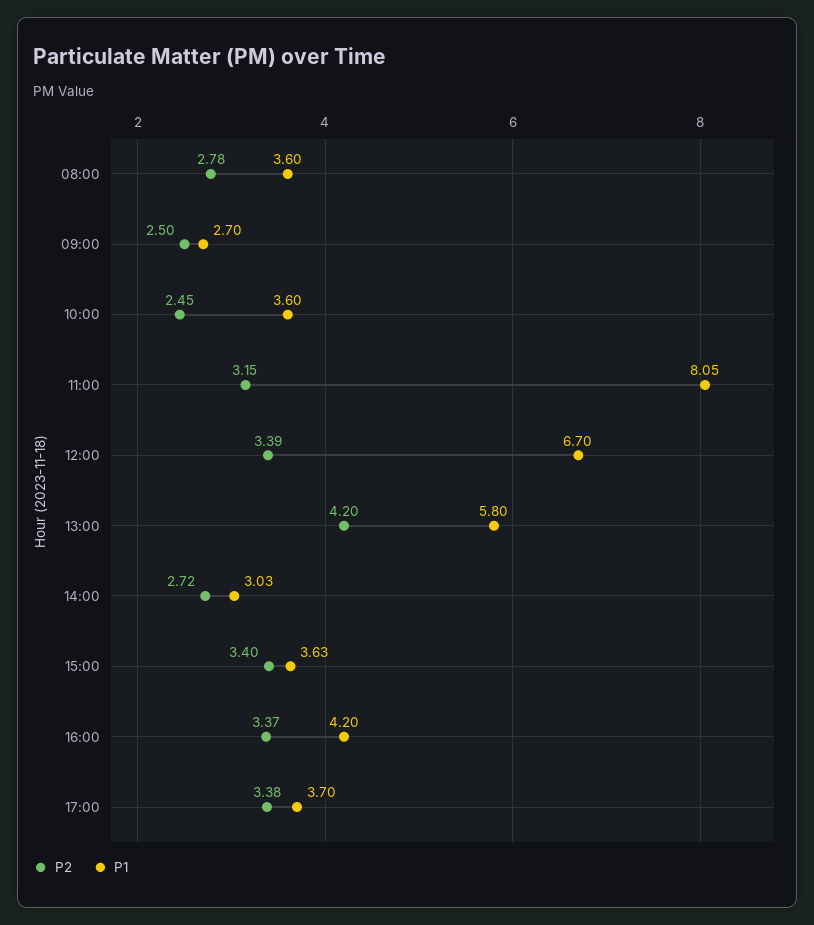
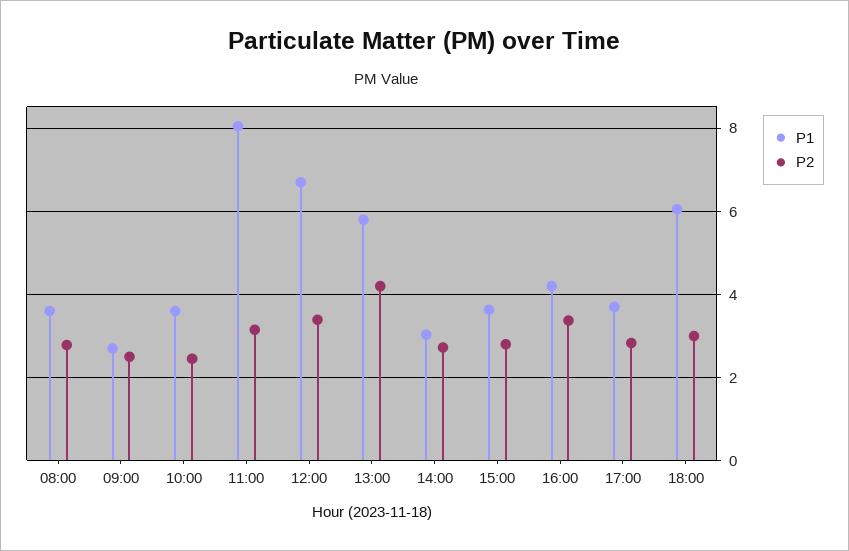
P2, 15:00: 3.4 -> 2.8
P2, 17:00: 3.38 -> 2.8
P1, 18:00: none -> 6
P2, 18:00: none -> 3

